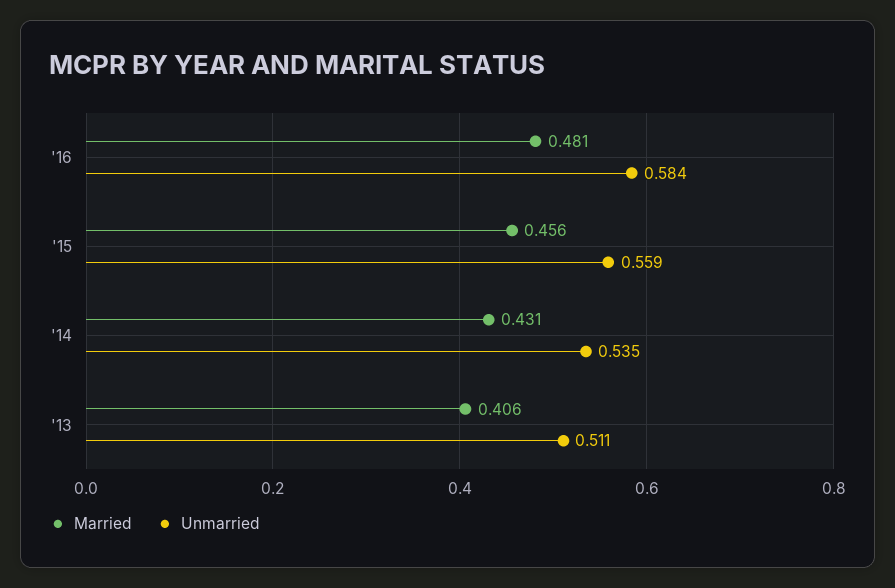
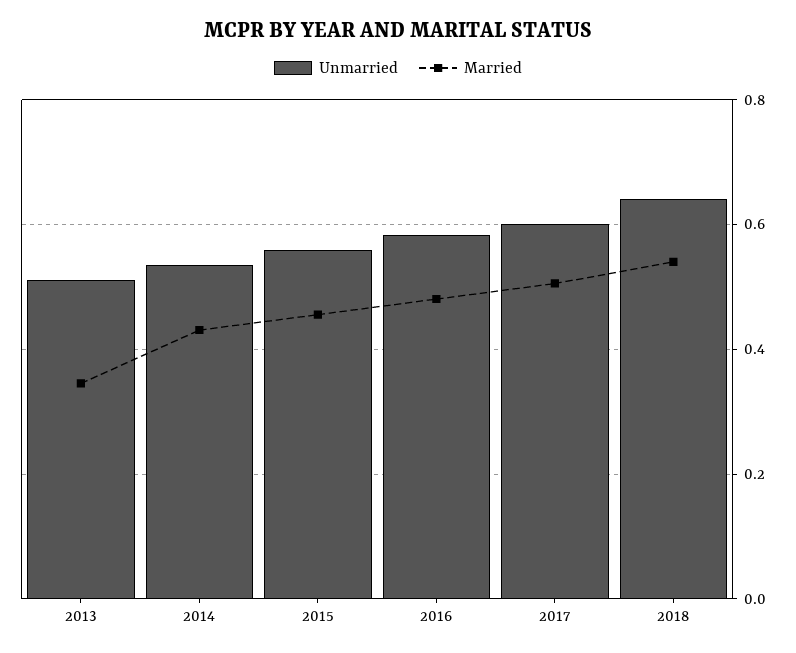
Married, '13: 0.406 -> 0.34
Unmarried, 2017: none -> 0.6
Married, 2017: none -> 0.5
Unmarried, 2018: none -> 0.64
Married, 2018: none -> 0.54

